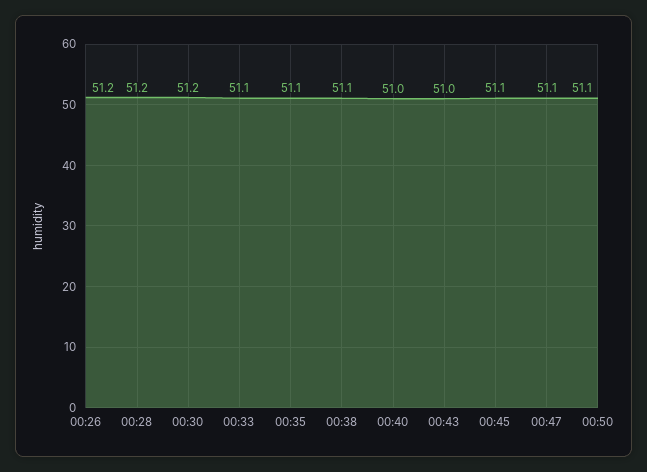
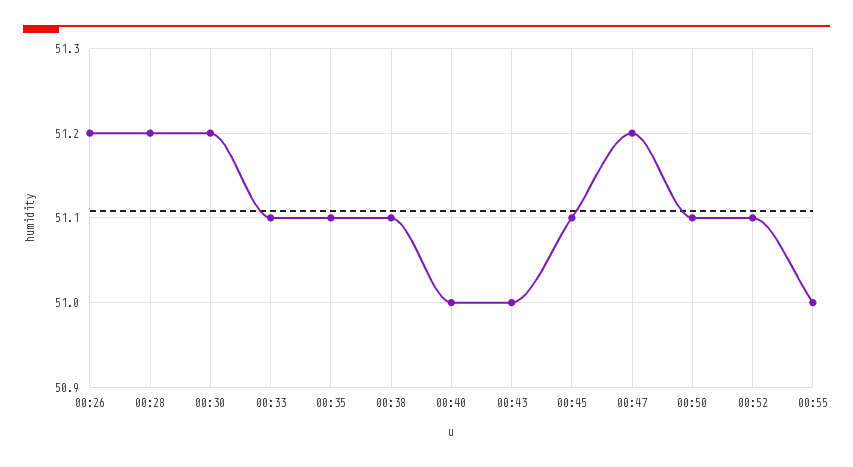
00:47: 51.1 -> 51.2
00:52: none -> 51.1
00:55: none -> 51

